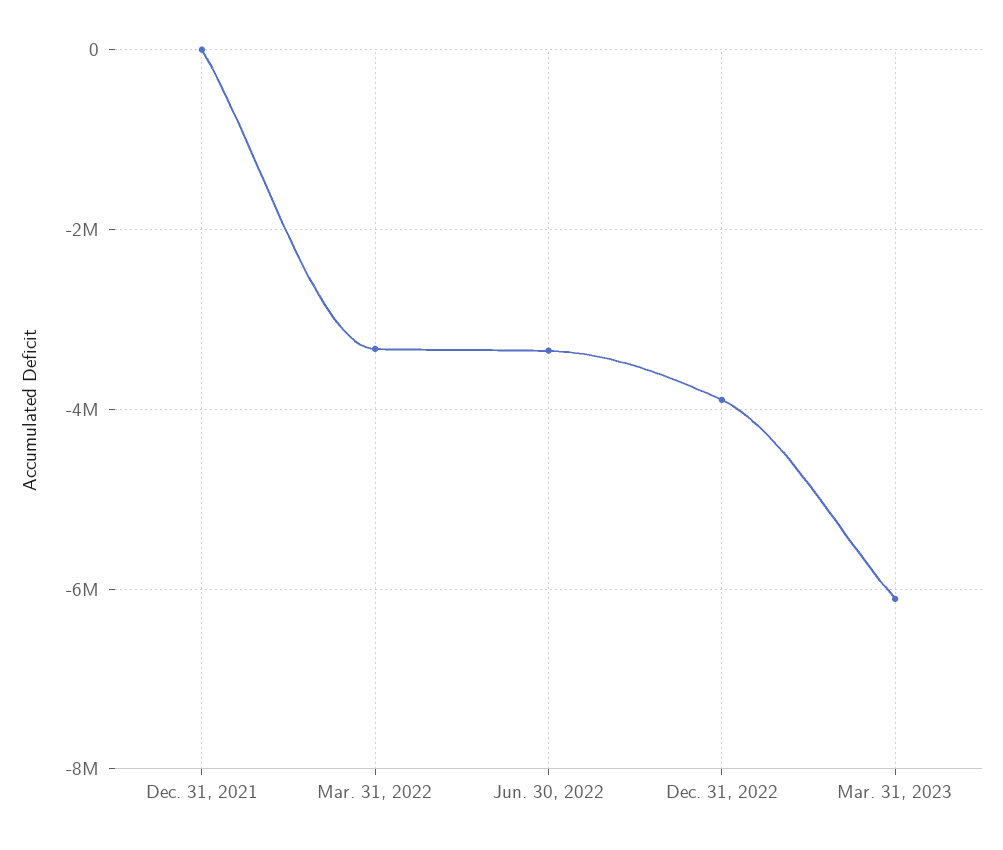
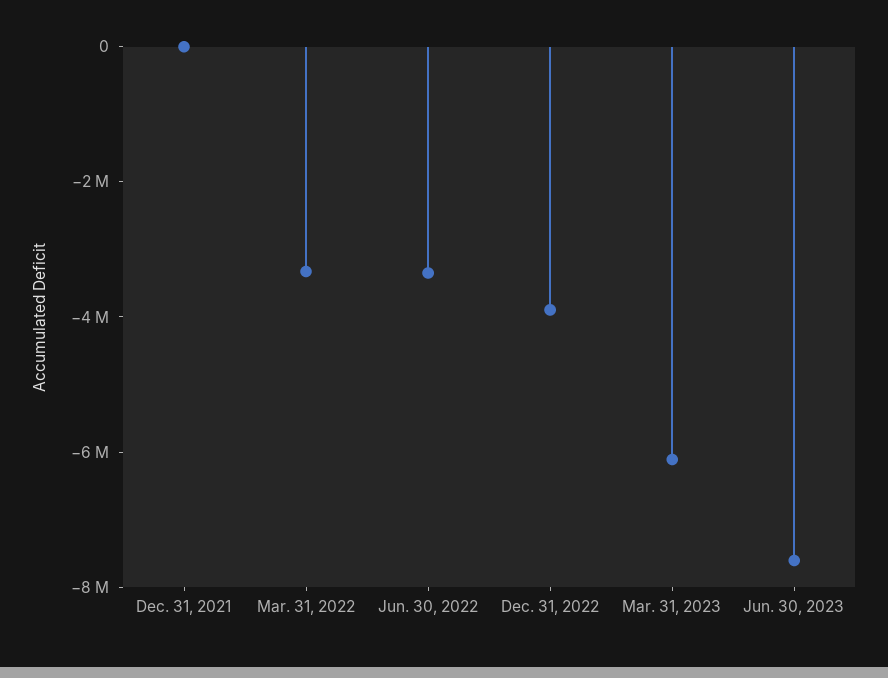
Jun. 30, 2023: none -> -7500000

